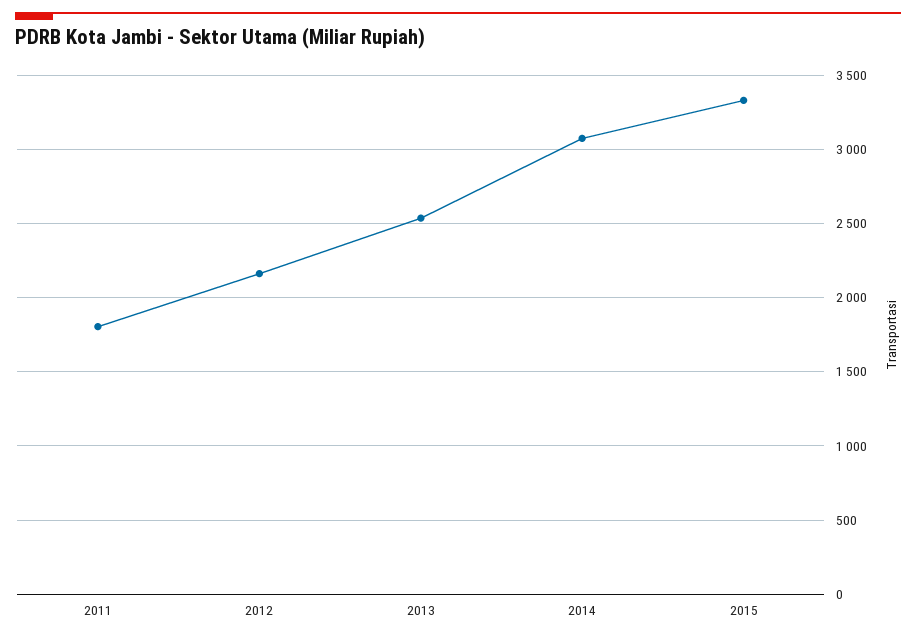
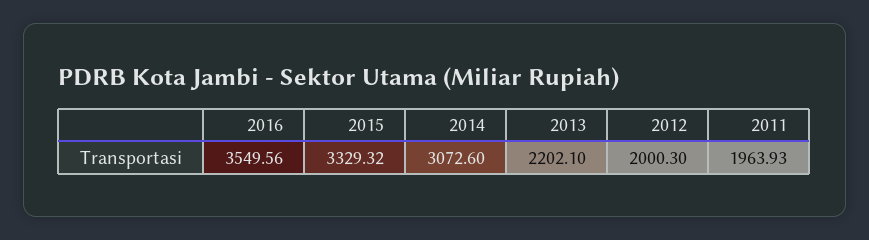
2011: 1800 -> 1963.93
2012: 2150 -> 2000.3
2013: 2550 -> 2202.1
2016: none -> 3549.56

